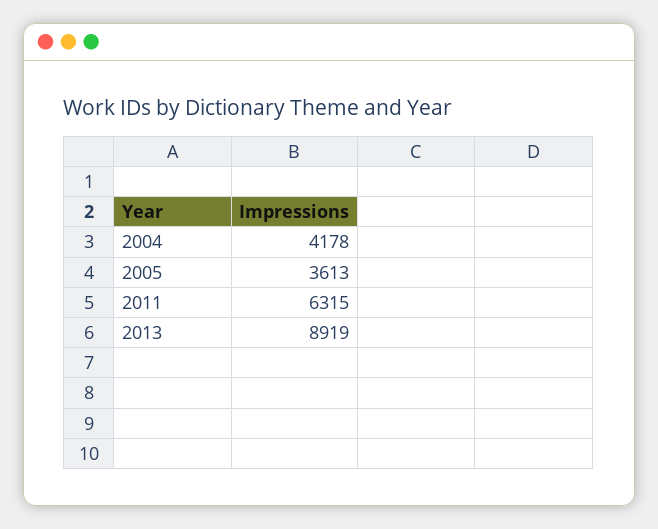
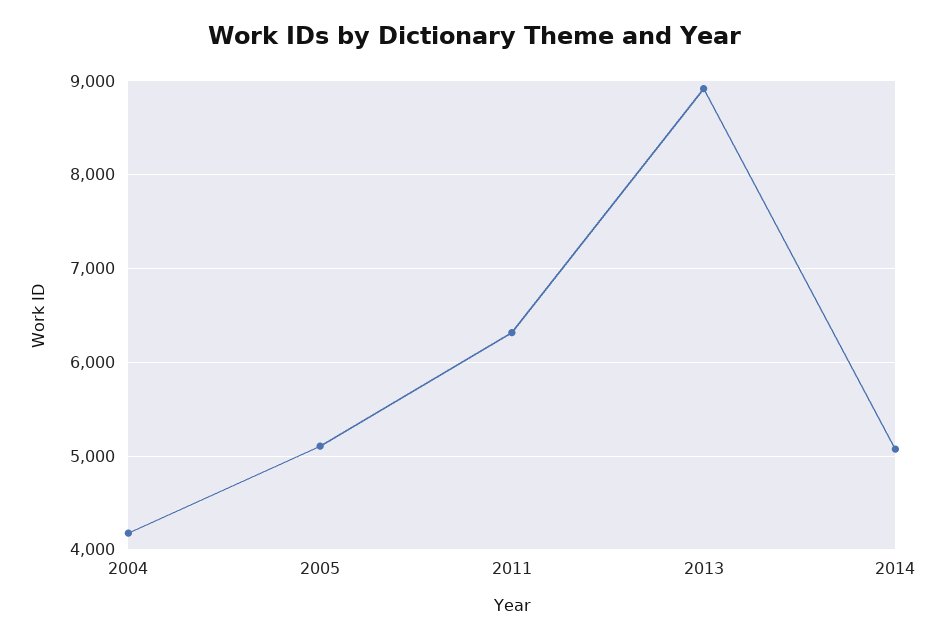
2005: 3613 -> 5100
2014: none -> 5100

